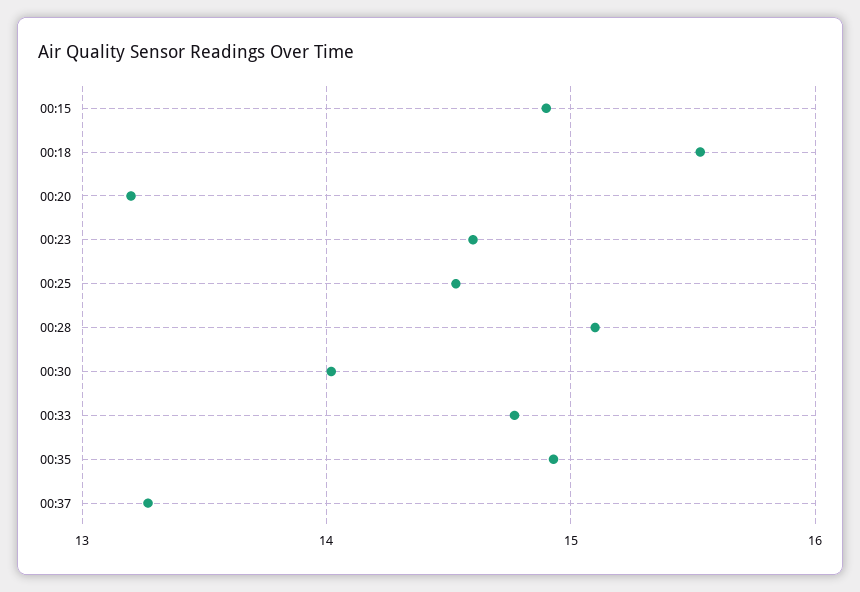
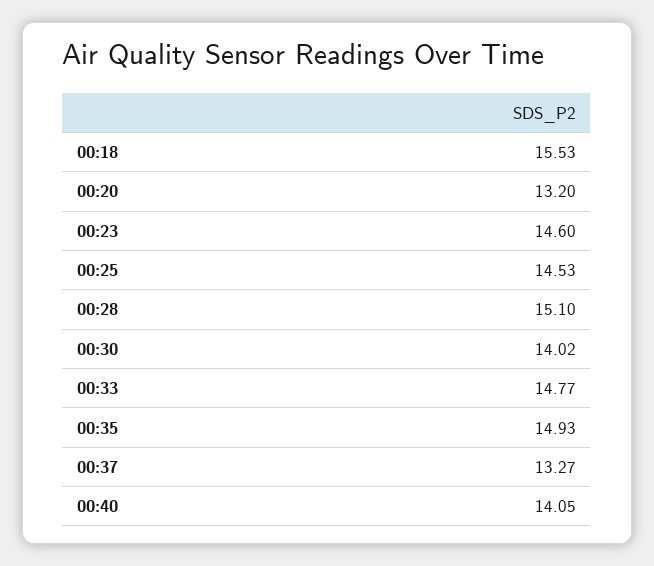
00:15: 14.9 -> none
00:40: none -> 14.05

